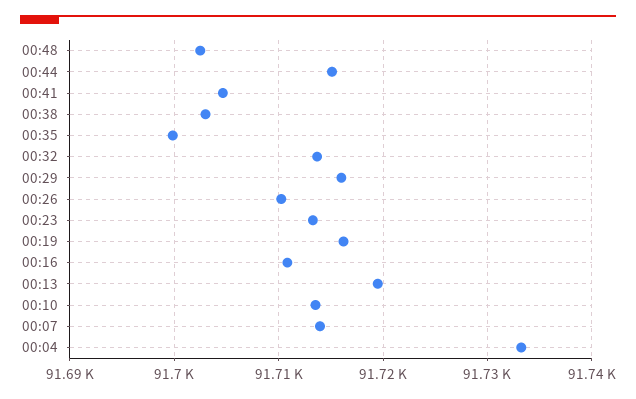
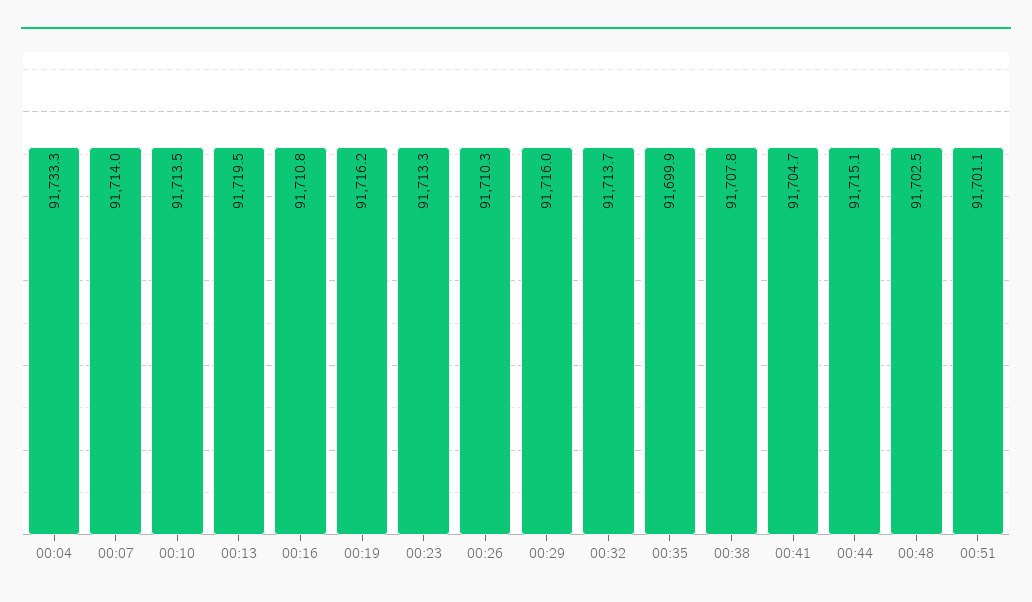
00:38: 91703 -> 91707.8
00:51: none -> 91701.1

